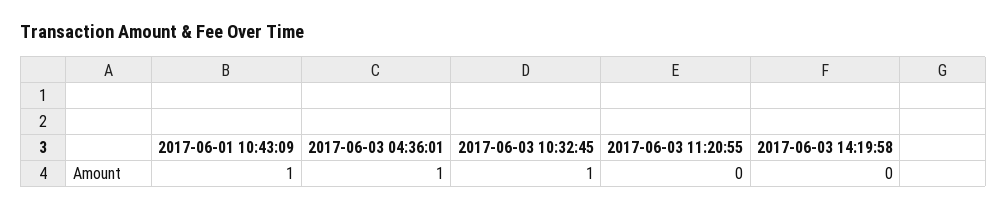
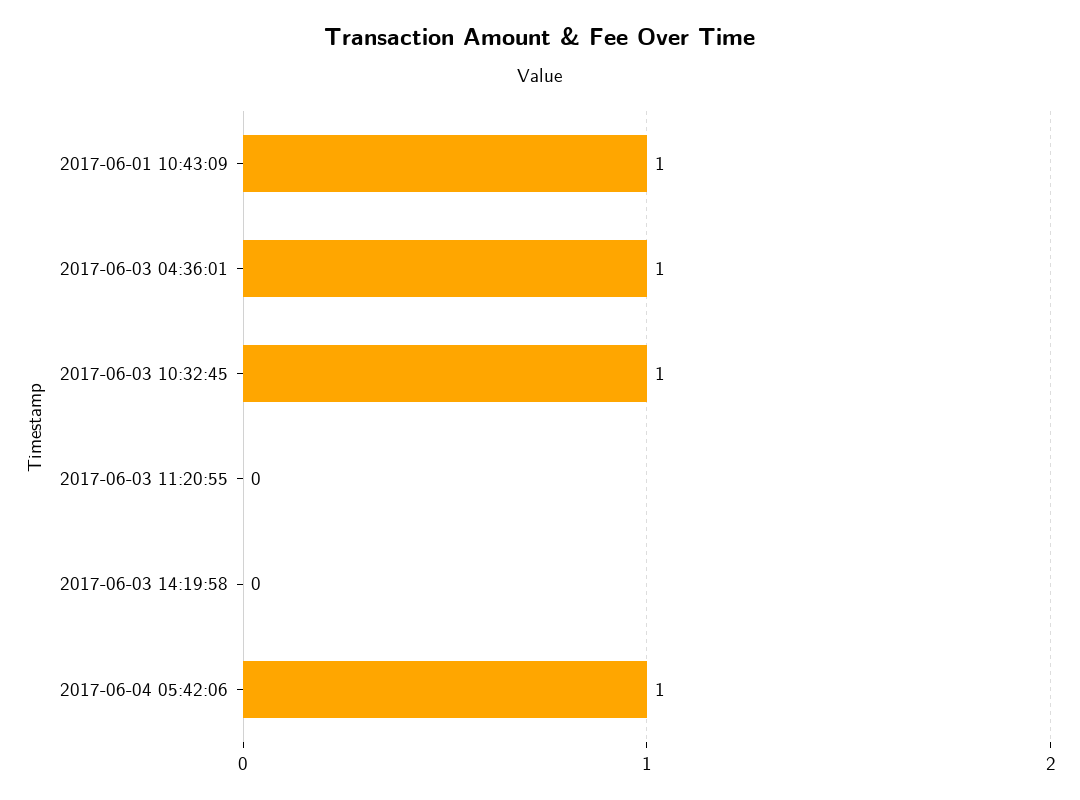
2017-06-04 05:42:06: none -> 1

